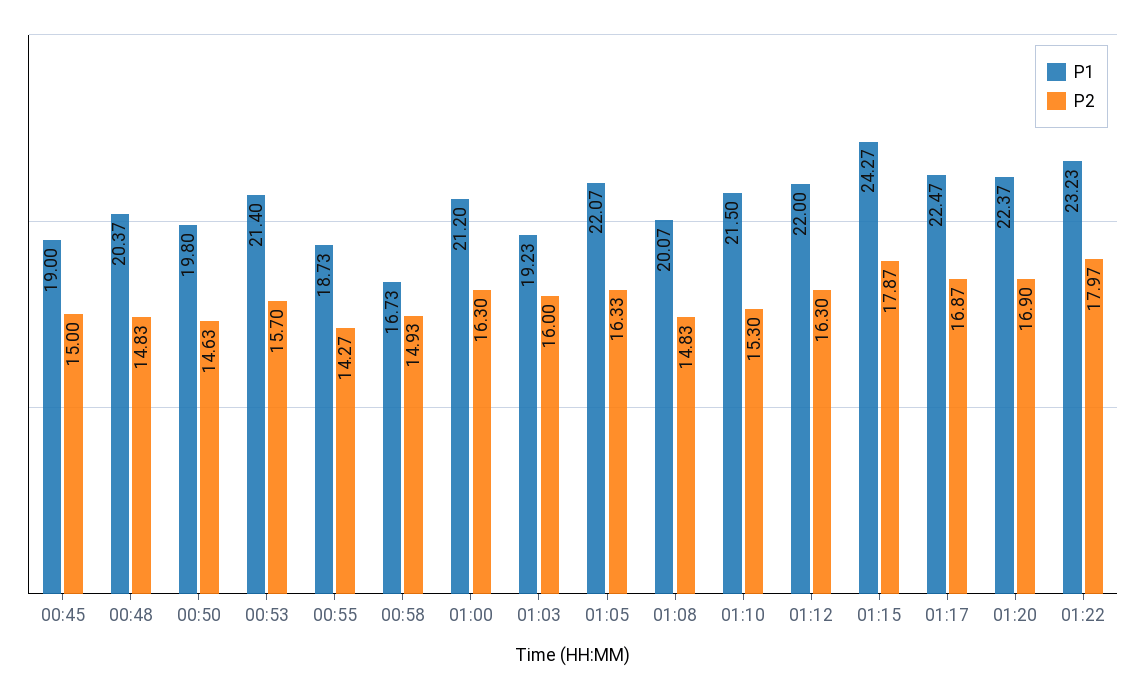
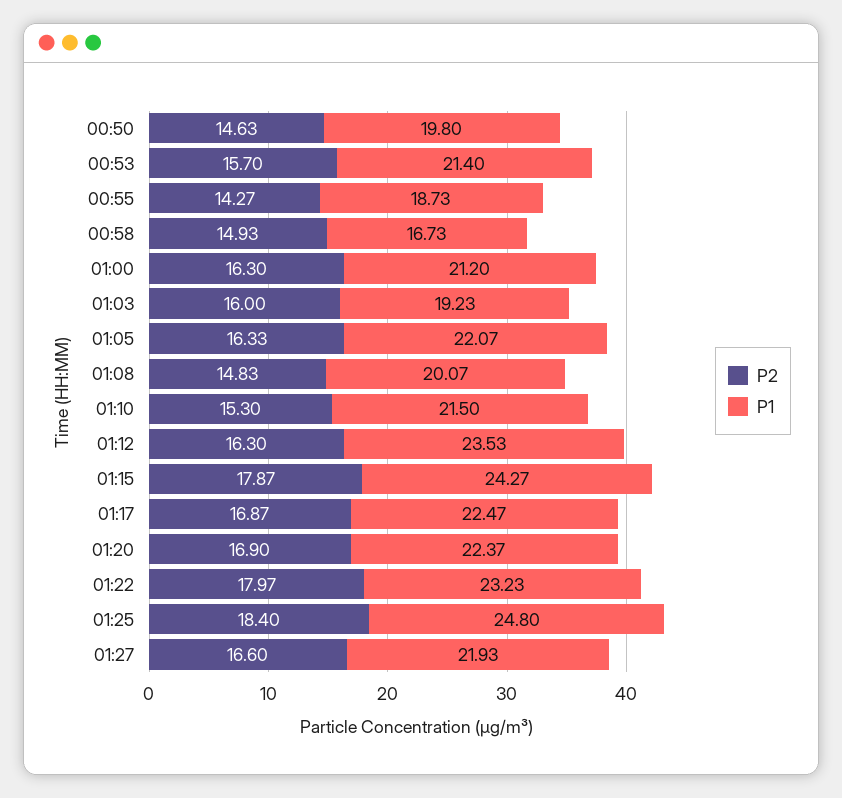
P1, 00:45: 19 -> none
P2, 00:45: 15 -> none
P1, 00:48: 20.37 -> none
P2, 00:48: 14.83 -> none
P1, 01:12: 22 -> 23.53
P2, 01:25: none -> 18.4
P1, 01:25: none -> 24.8
P2, 01:27: none -> 16.6
P1, 01:27: none -> 21.93

